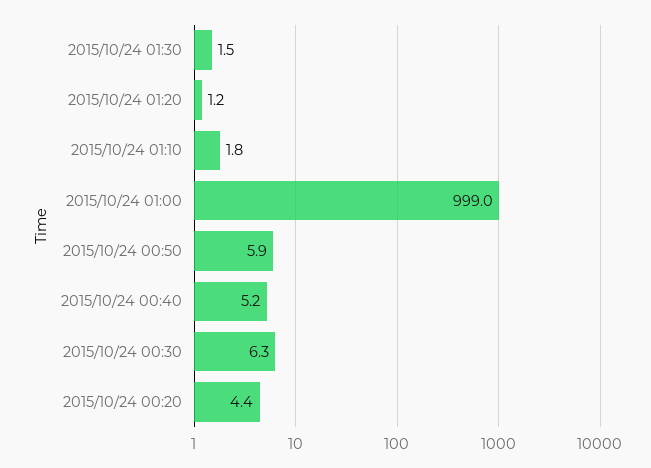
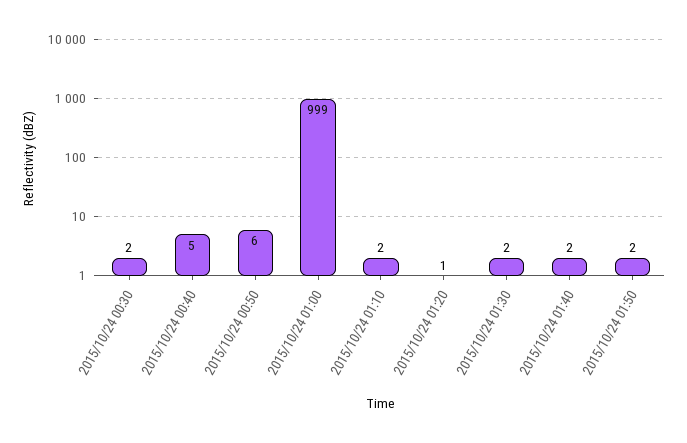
2015/10/24 00:30: 6.3 -> 2
2015/10/24 00:20: 4.4 -> none
2015/10/24 01:40: none -> 2
2015/10/24 01:50: none -> 2

